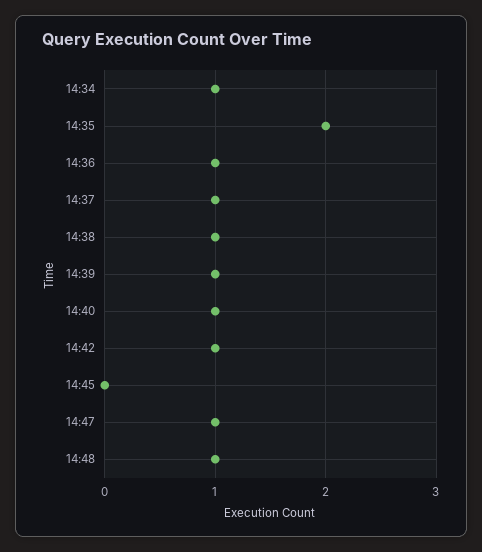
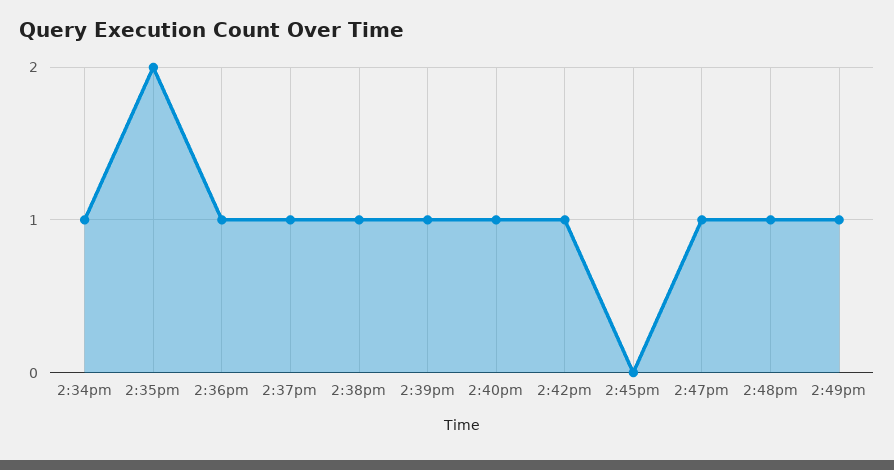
2:49pm: none -> 1

